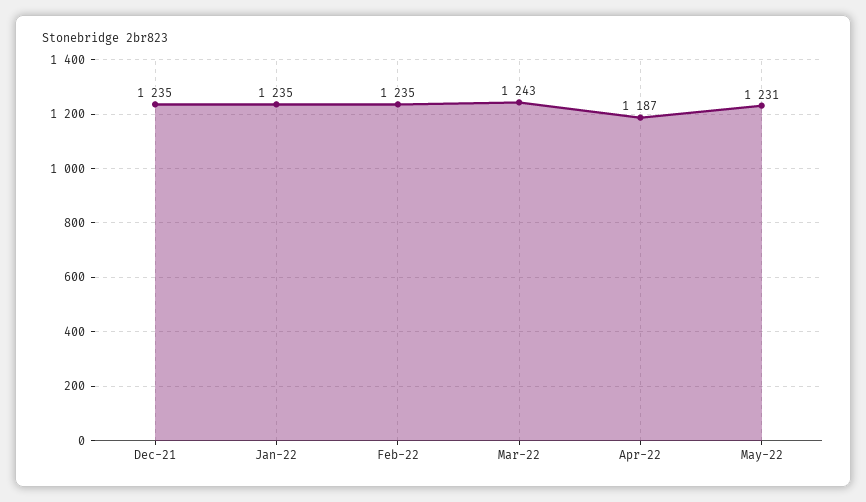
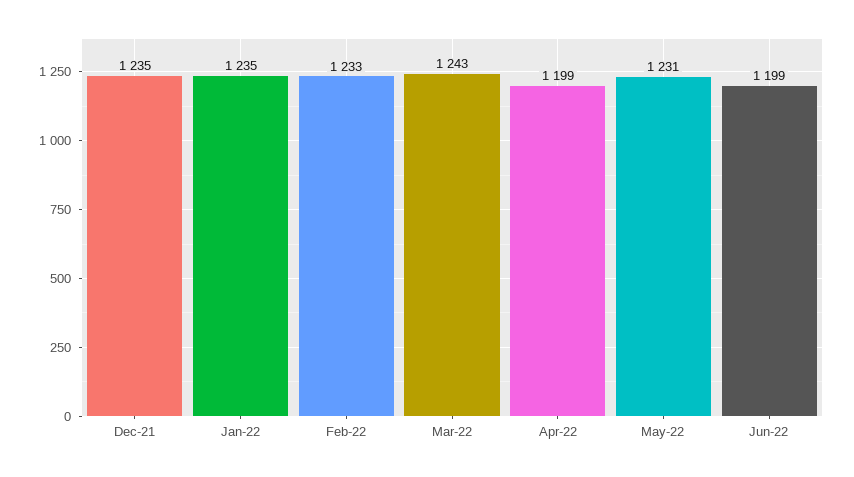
Feb-22: 1235 -> 1233
Apr-22: 1187 -> 1199
Jun-22: none -> 1199

